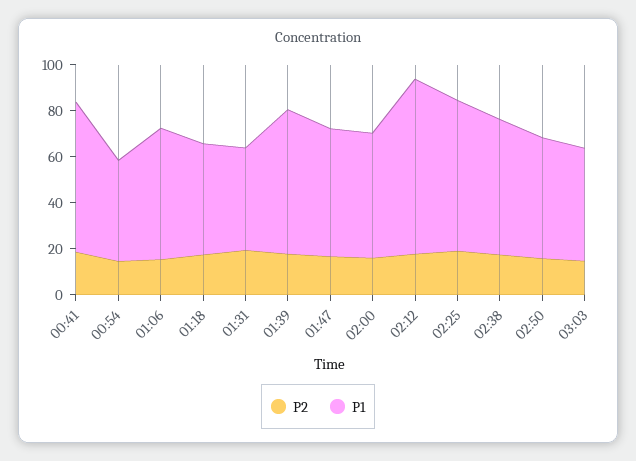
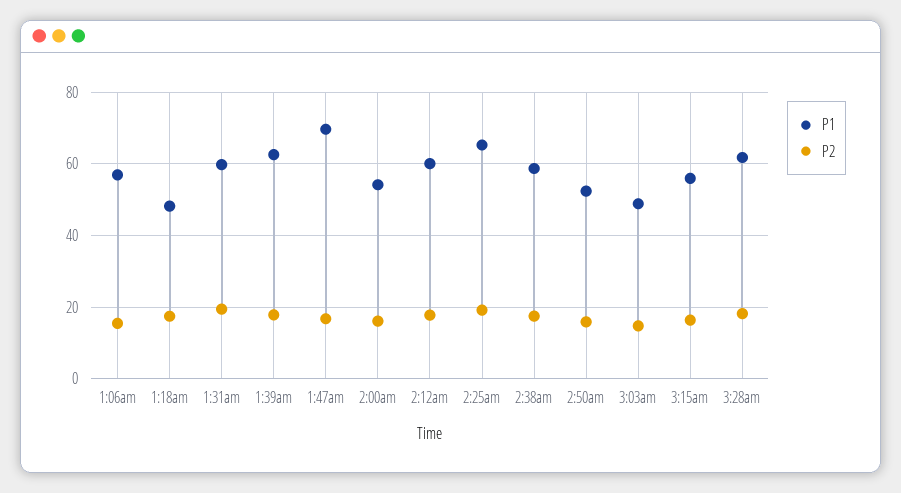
P2, 00:41: 20 -> none
P1, 00:41: 65 -> none
P2, 00:54: 15 -> none
P1, 00:54: 45 -> none
P1, 01:31: 45 -> 60
P1, 01:47: 55 -> 70
P1, 02:12: 75 -> 60
P1, 3:15am: none -> 56
P2, 3:15am: none -> 16
P1, 3:28am: none -> 62
P2, 3:28am: none -> 18

